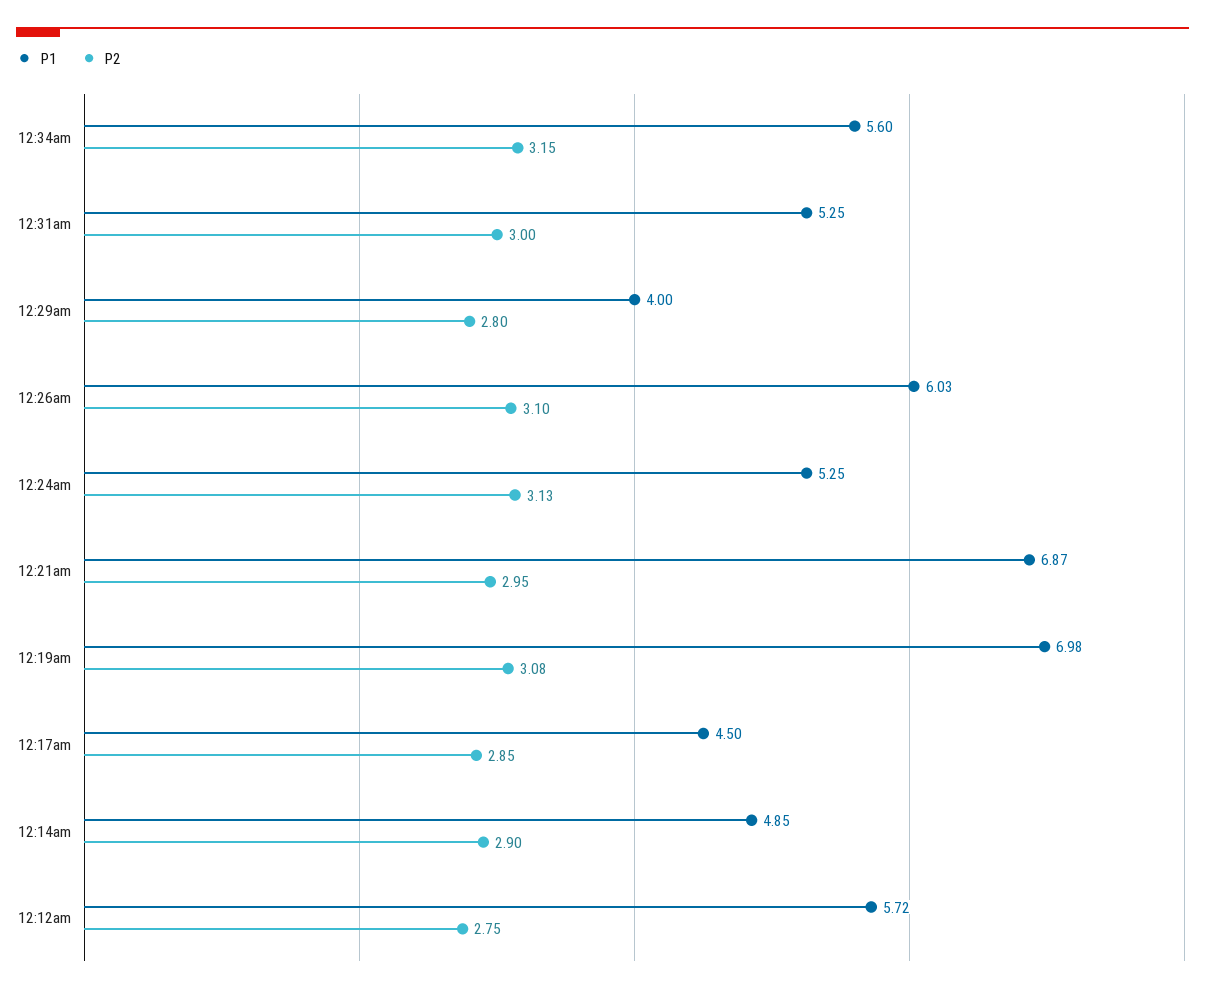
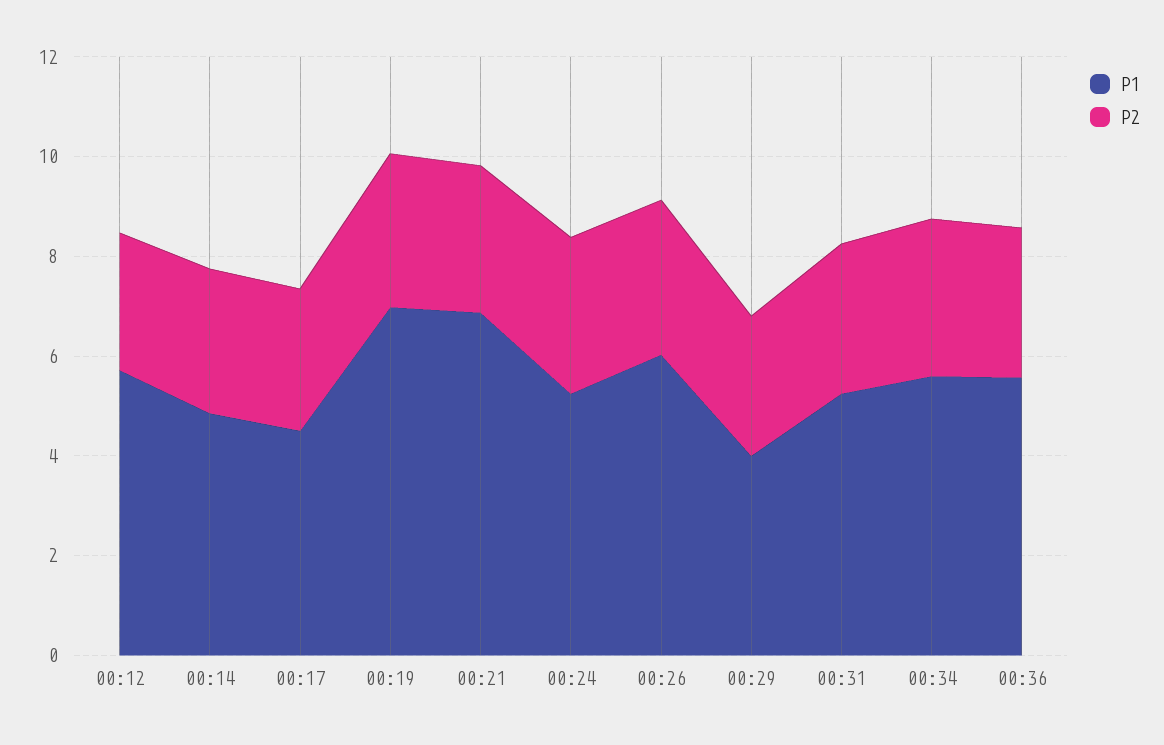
P1, 00:36: none -> 5.5
P2, 00:36: none -> 3

